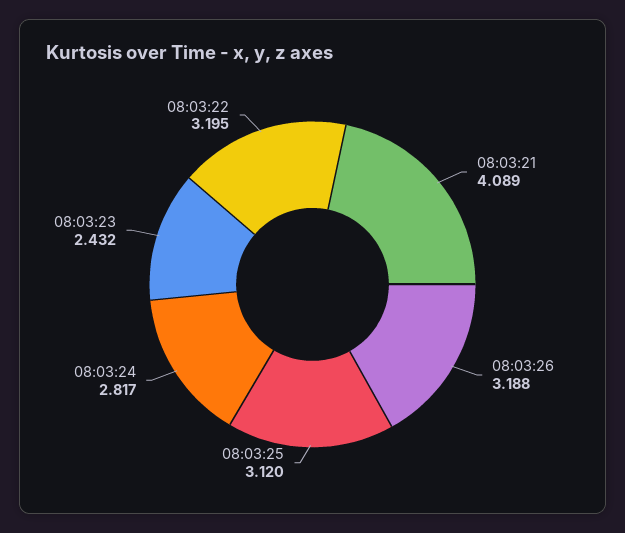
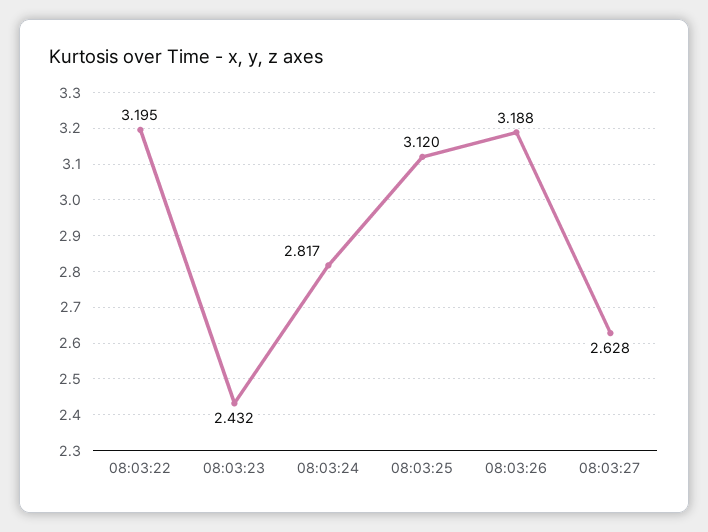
08:03:21: 4.089 -> none
08:03:27: none -> 2.628

